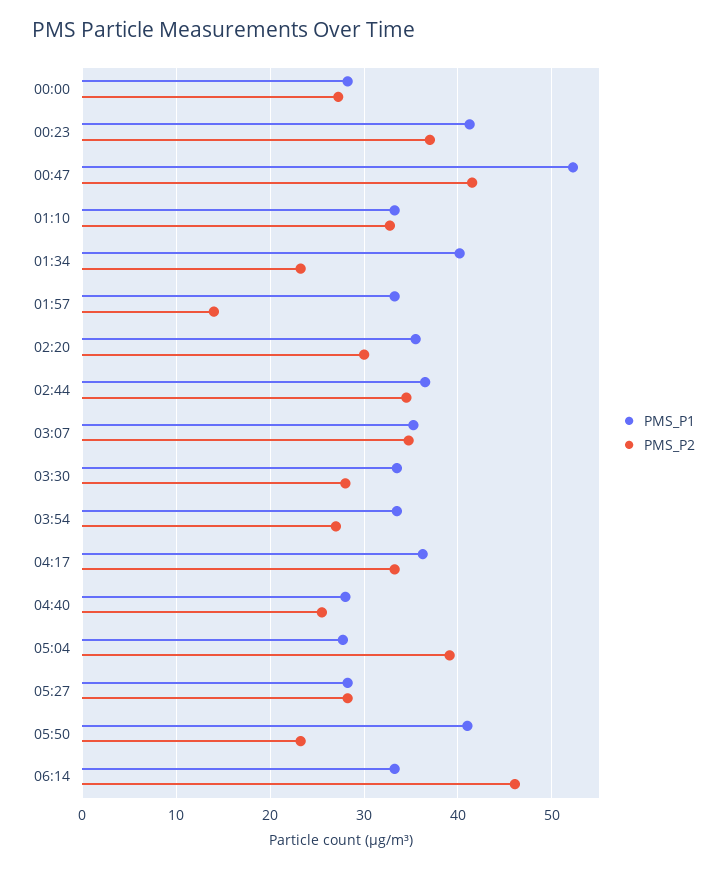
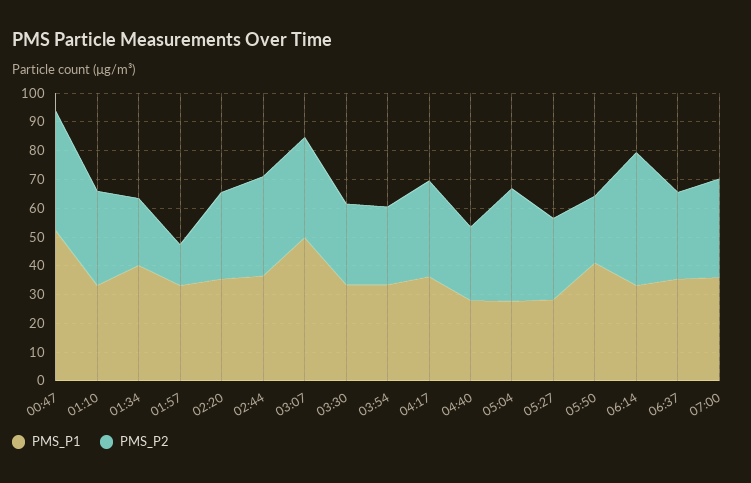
PMS_P1, 00:00: 28 -> none
PMS_P2, 00:00: 27 -> none
PMS_P1, 00:23: 41 -> none
PMS_P2, 00:23: 37 -> none
PMS_P1, 03:07: 35 -> 50
PMS_P1, 06:37: none -> 35
PMS_P2, 06:37: none -> 30
PMS_P1, 07:00: none -> 35
PMS_P2, 07:00: none -> 35

